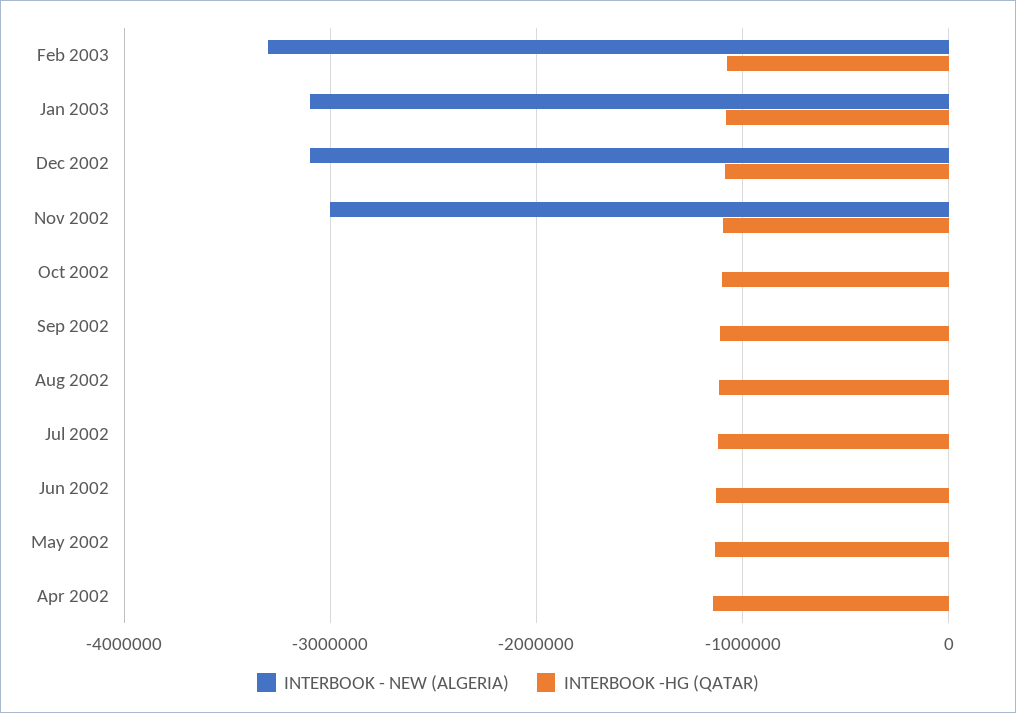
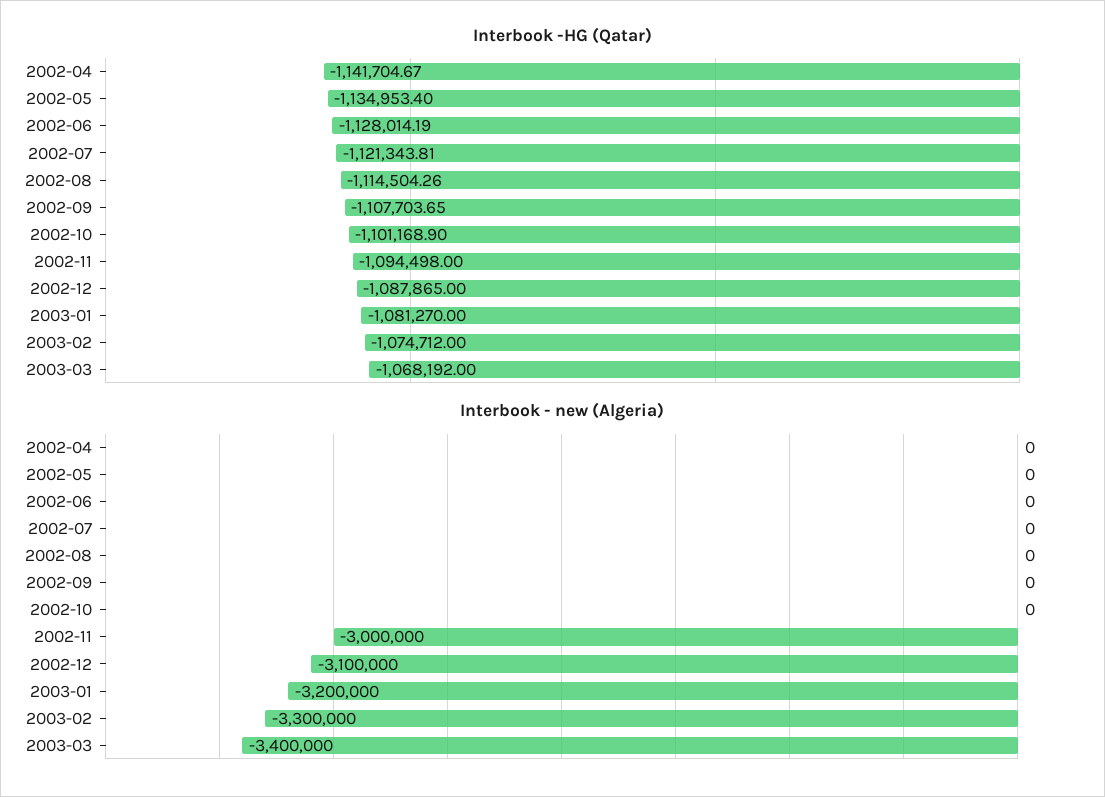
INTERBOOK - NEW (ALGERIA), Jan 2003: -3100000 -> -3200000
INTERBOOK -HG (QATAR), 2003-03: none -> -1068192
INTERBOOK - NEW (ALGERIA), 2003-03: none -> -3400000

